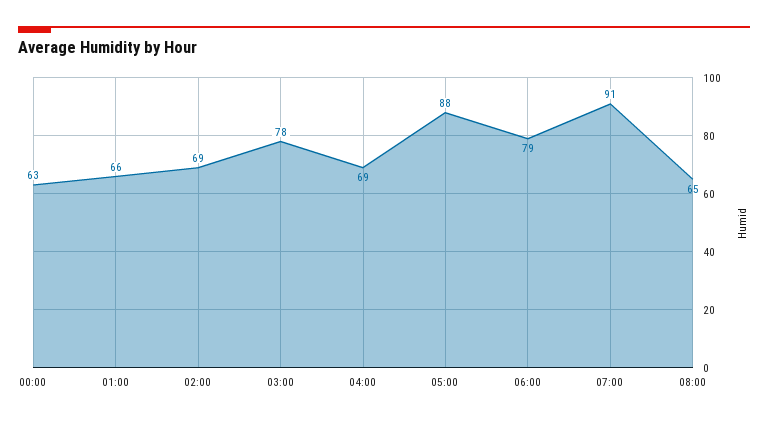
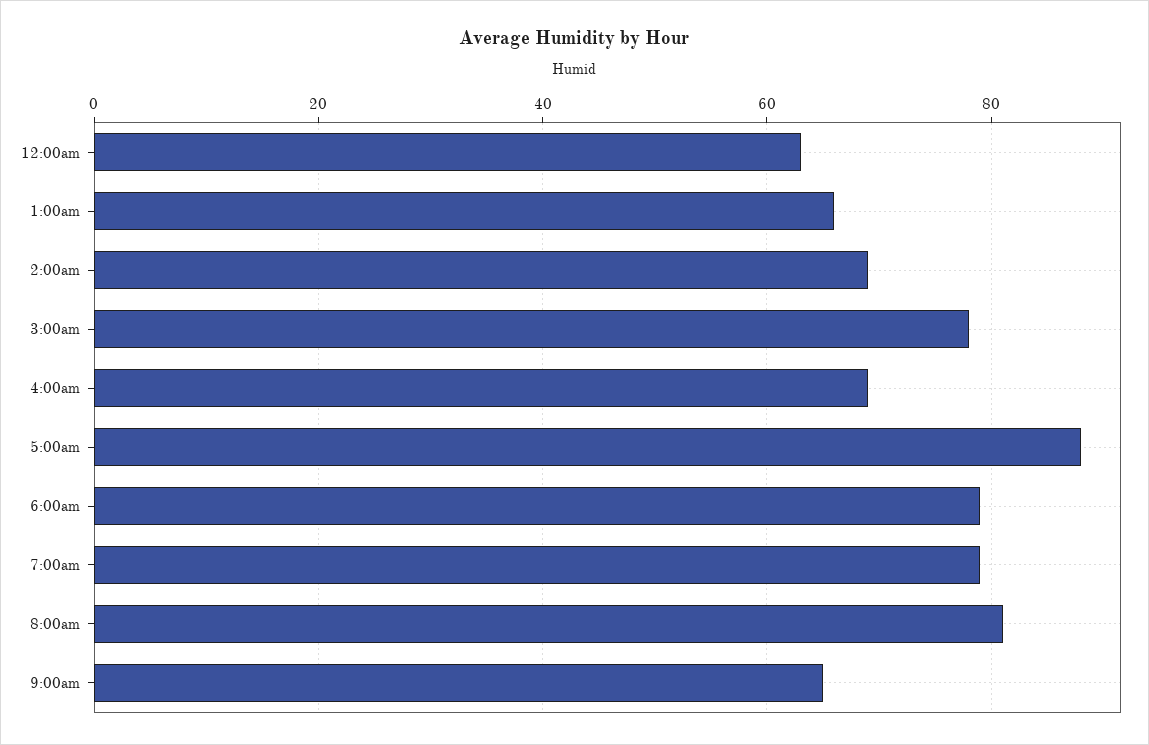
07:00: 91 -> 80
08:00: 65 -> 80
9:00am: none -> 65

